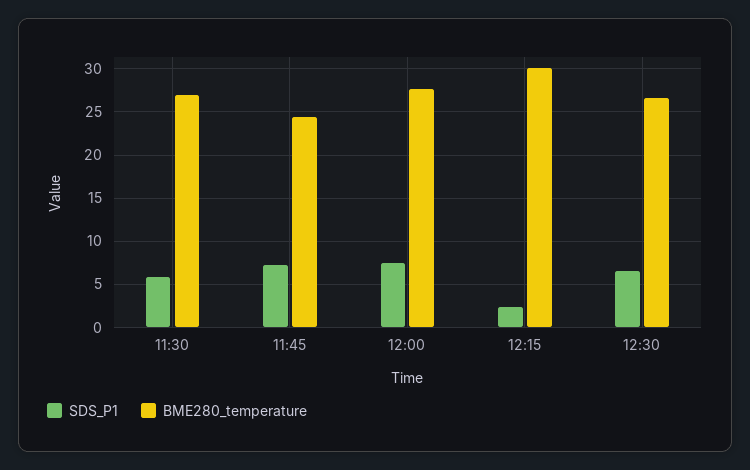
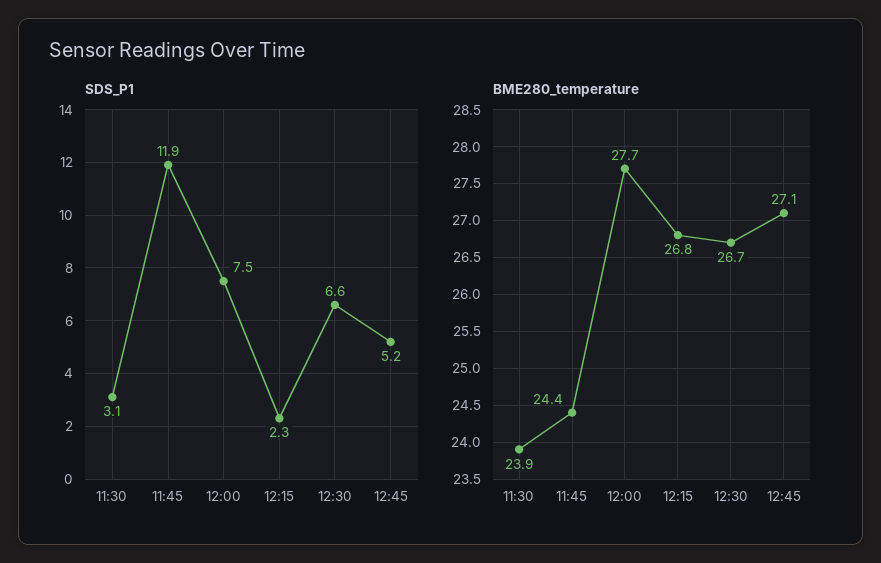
SDS_P1, 11:30: 6 -> 3.1
BME280_temperature, 11:30: 27 -> 23.9
SDS_P1, 11:45: 7 -> 11.9
BME280_temperature, 12:15: 30 -> 26.8
SDS_P1, 12:45: none -> 5.2
BME280_temperature, 12:45: none -> 27.1

